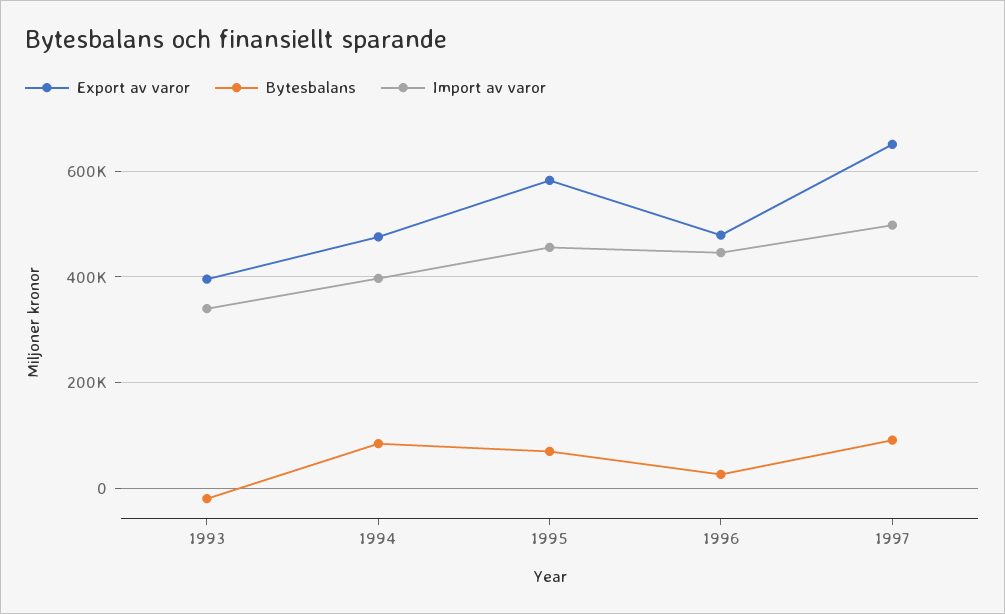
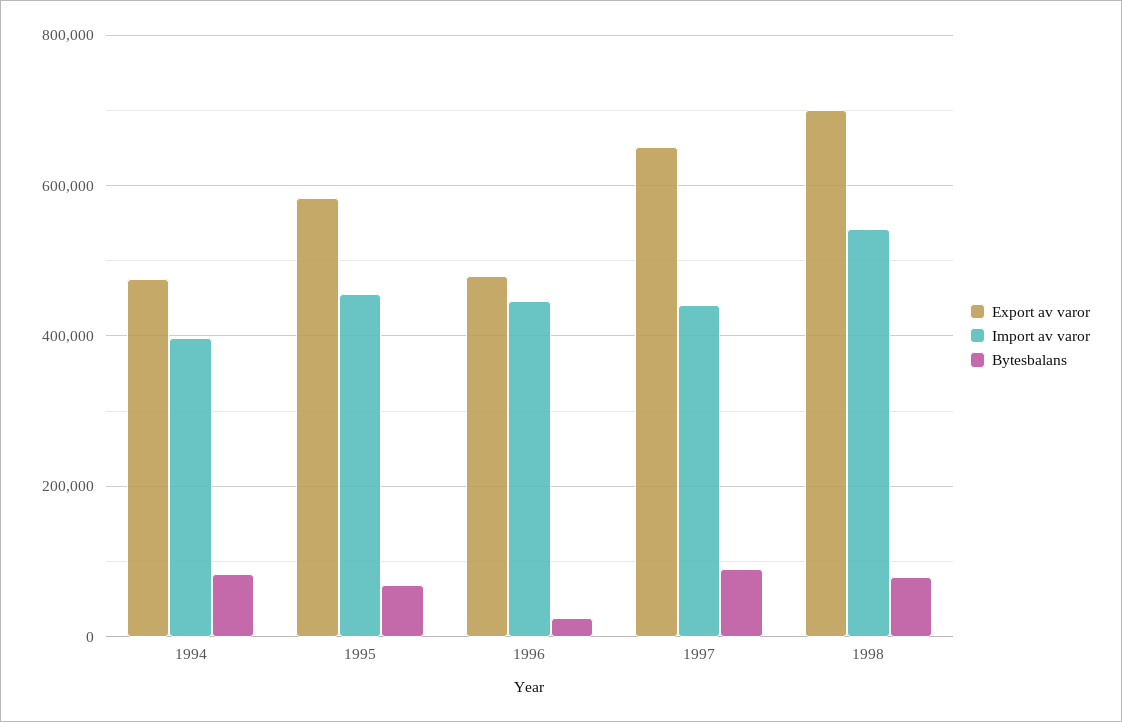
Export av varor, 1993: 400000 -> none
Bytesbalans, 1993: -20000 -> none
Import av varor, 1993: 340000 -> none
Import av varor, 1997: 500000 -> 440000
Export av varor, 1998: none -> 700000
Import av varor, 1998: none -> 540000
Bytesbalans, 1998: none -> 80000

